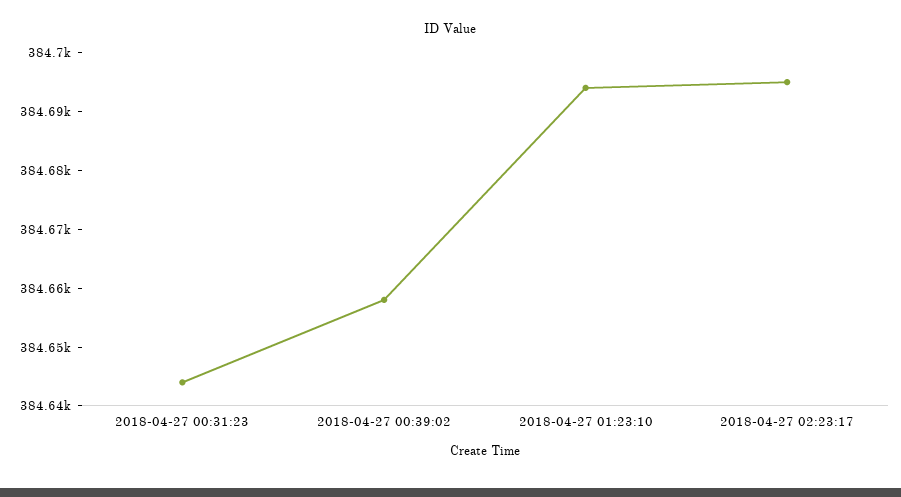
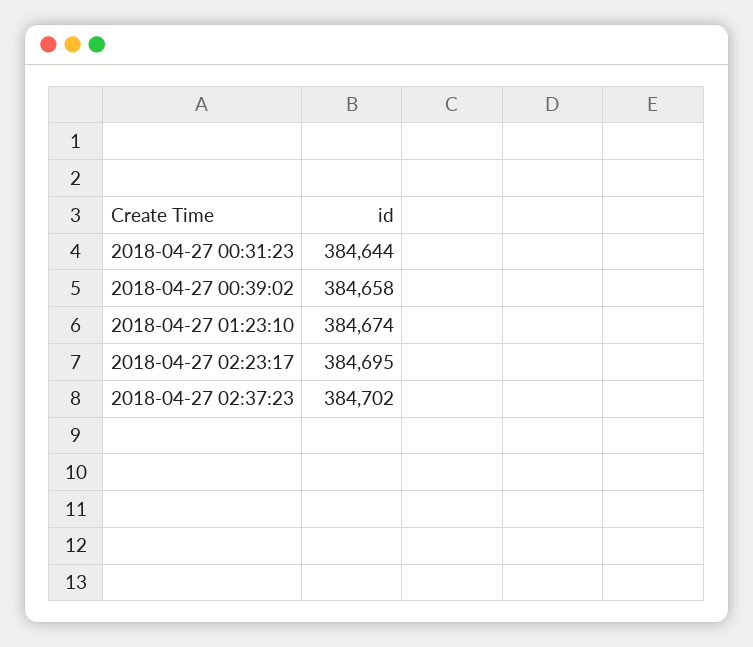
2018-04-27 01:23:10: 384695 -> 384674
2018-04-27 02:37:23: none -> 384702

